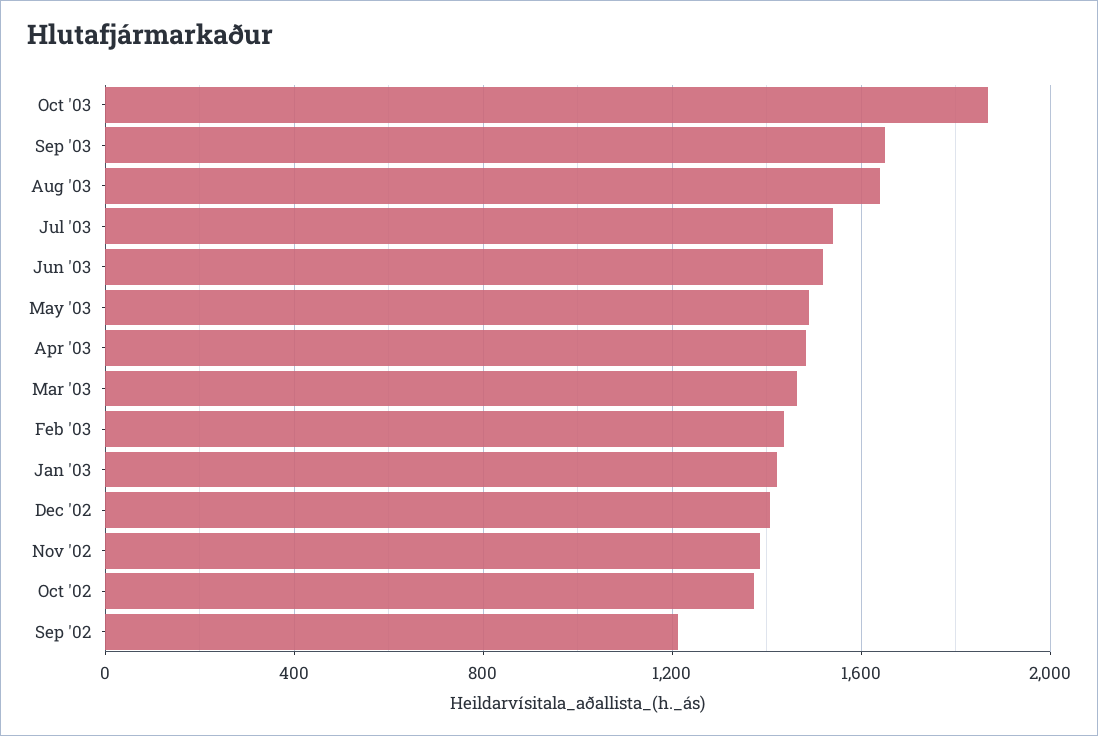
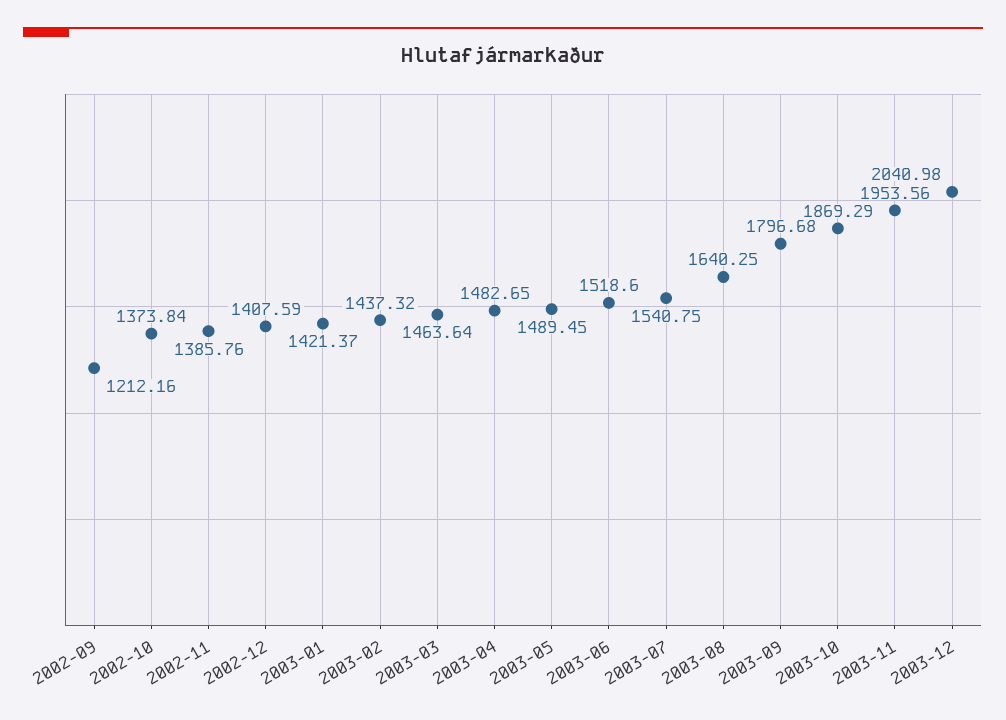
Sep '03: 1650 -> 1796.68
2003-11: none -> 1953.56
2003-12: none -> 2040.98

